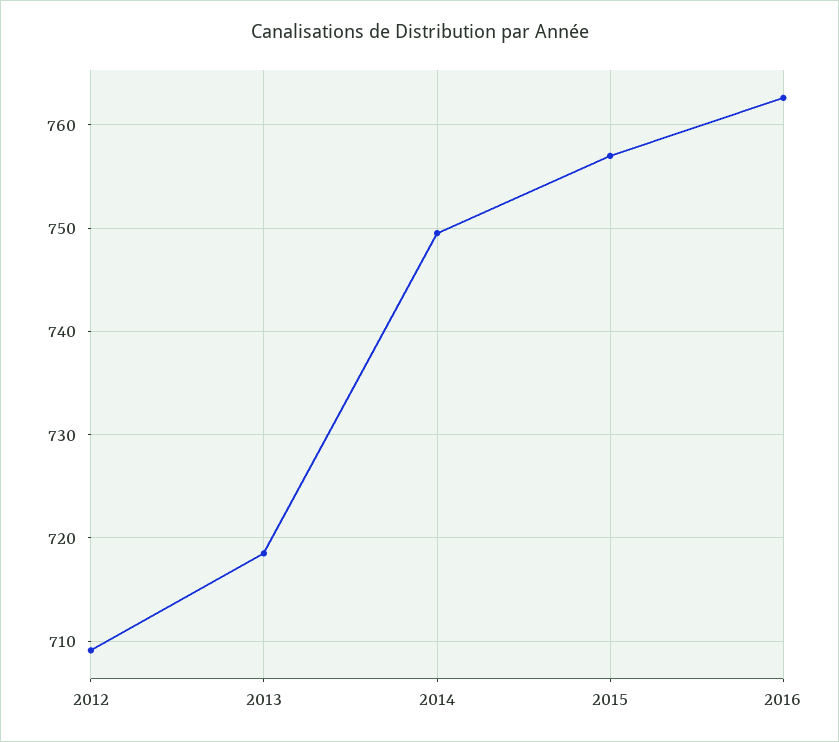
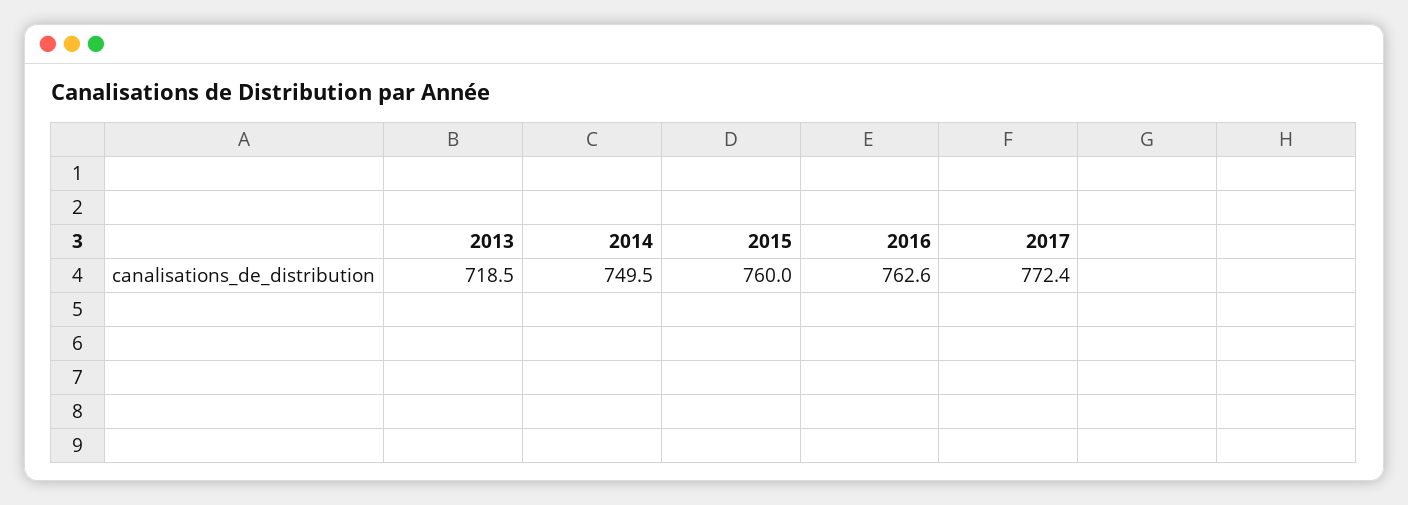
2012: 709 -> none
2015: 757 -> 760
2017: none -> 772.4

